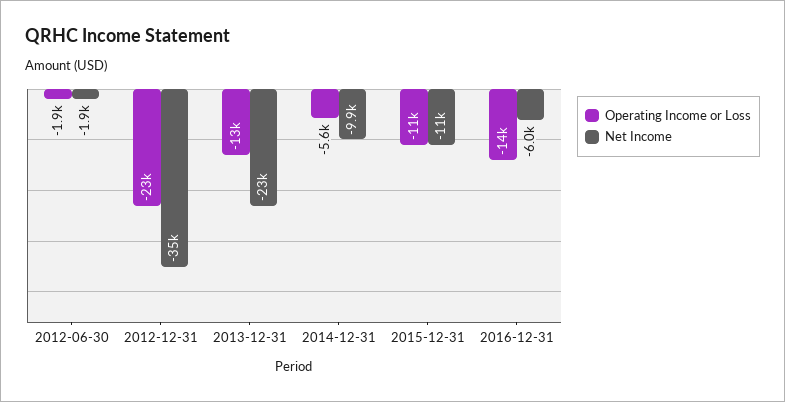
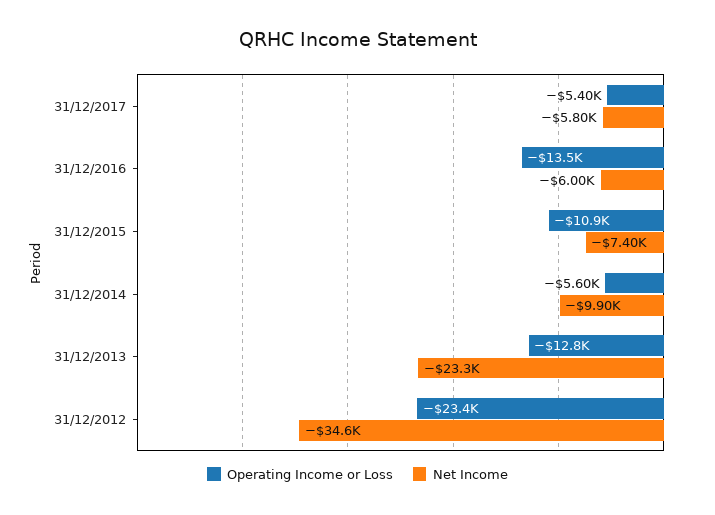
Operating Income or Loss, 2012-06-30: -1900 -> none
Net Income, 2012-06-30: -1900 -> none
Net Income, 2015-12-31: -11000 -> -7400
Operating Income or Loss, 31/12/2017: none -> -5400
Net Income, 31/12/2017: none -> -5800

